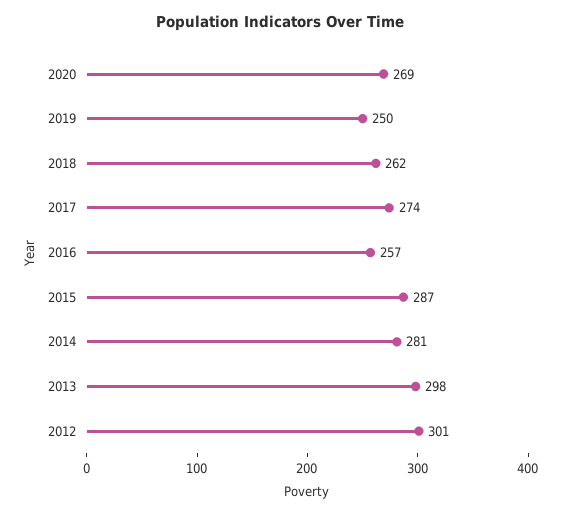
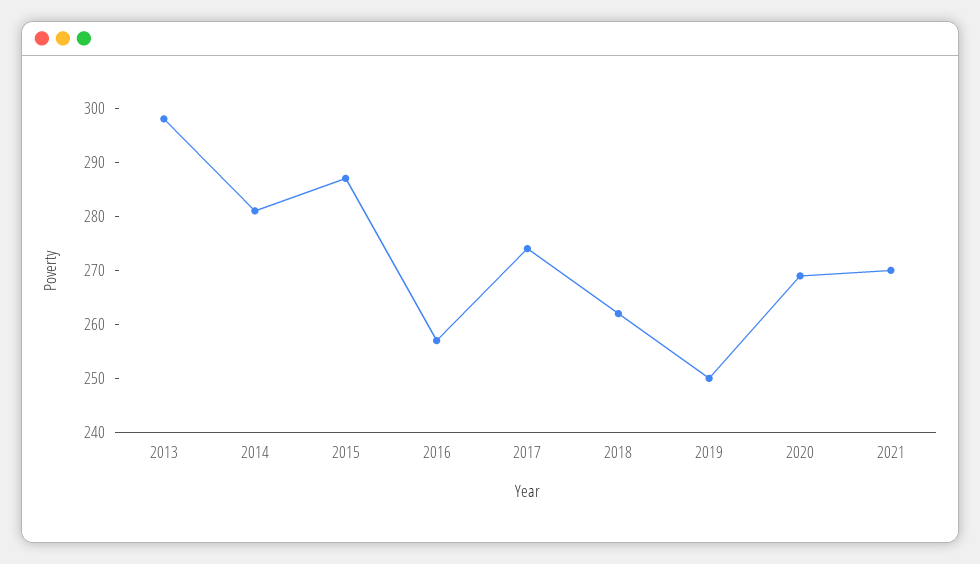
2012: 301 -> none
2021: none -> 270

